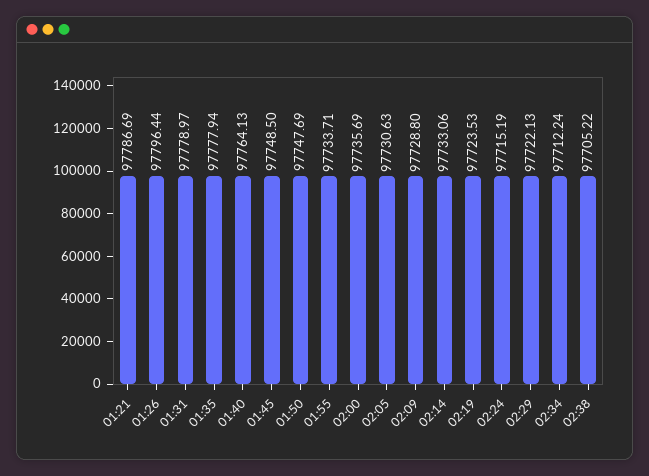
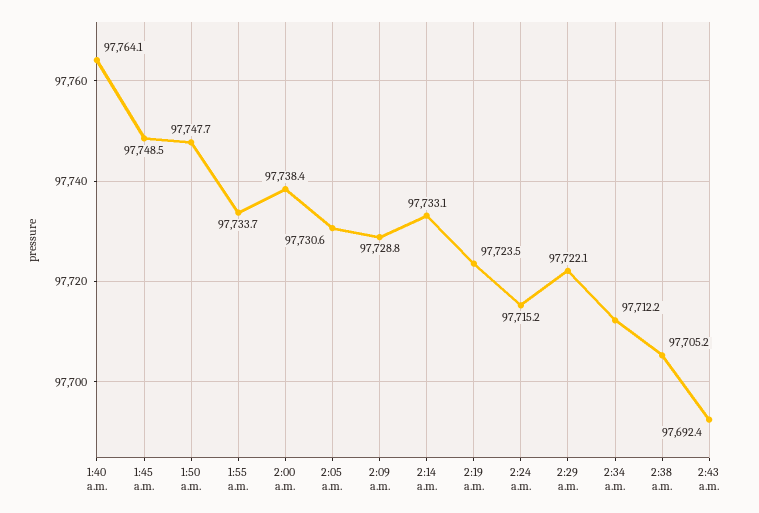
01:21: 97786.69 -> none
01:26: 97796.44 -> none
01:31: 97778.97 -> none
01:35: 97777.94 -> none
02:00: 97735.69 -> 97738.4
2:43 a.m.: none -> 97692.4

